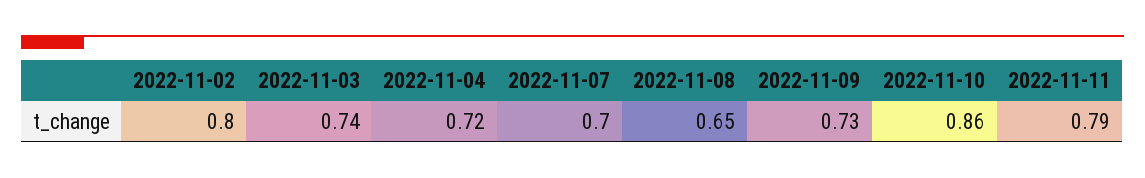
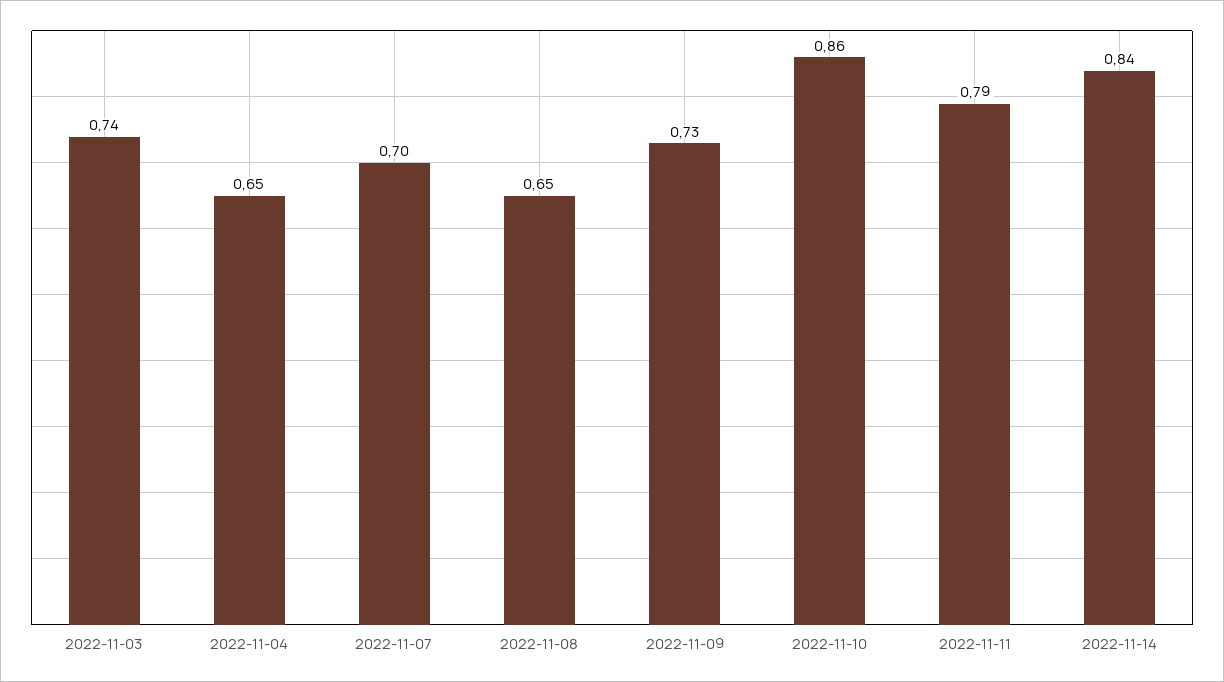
2022-11-02: 0.8 -> none
2022-11-04: 0.72 -> 0.65
2022-11-14: none -> 0.84

